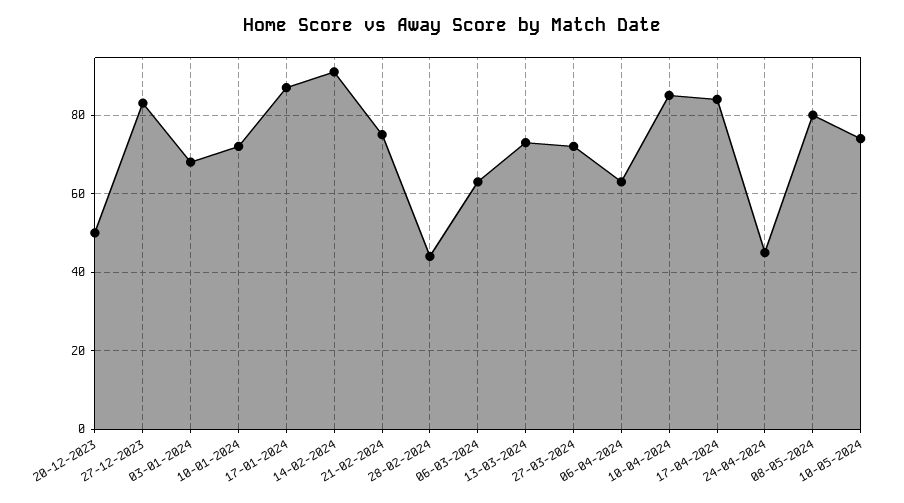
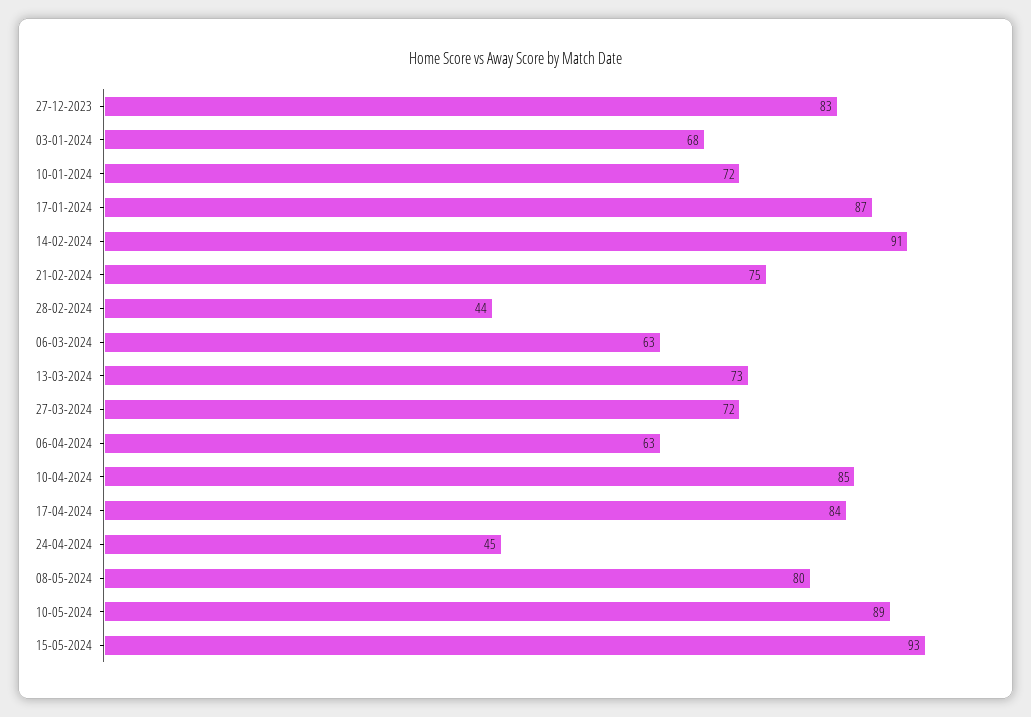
20-12-2023: 50 -> none
10-05-2024: 75 -> 89
15-05-2024: none -> 93

